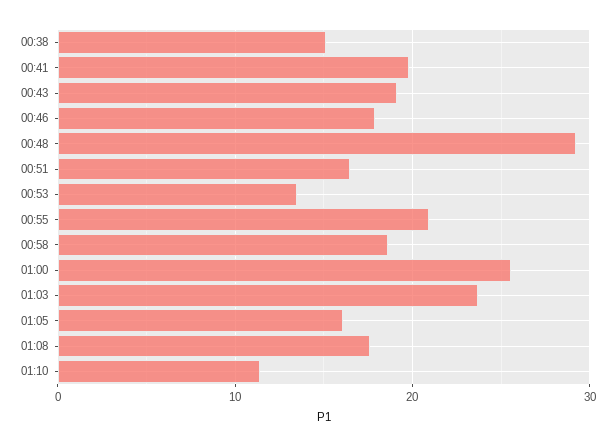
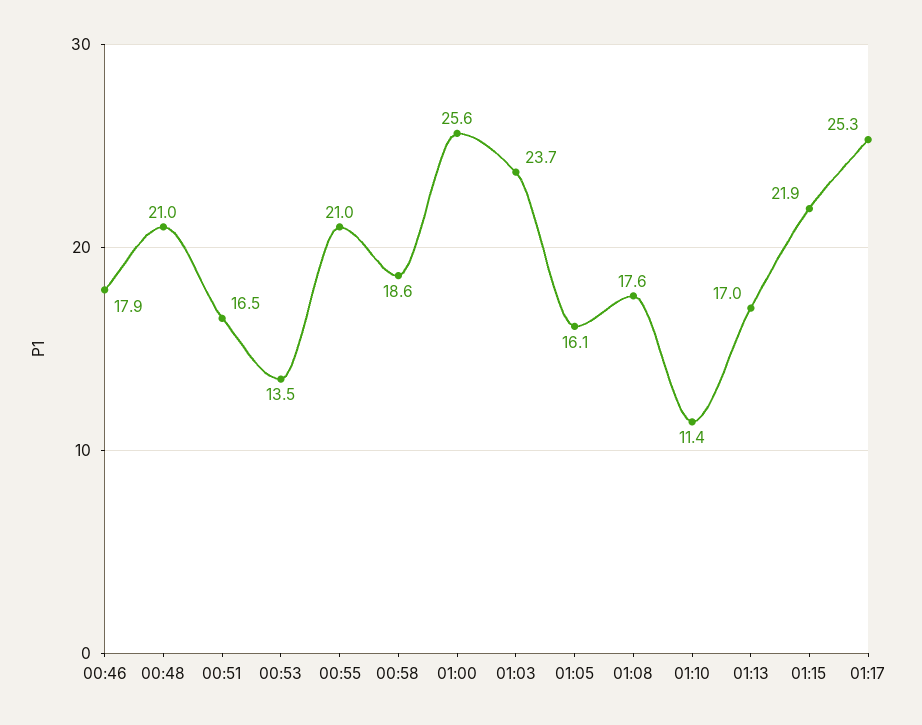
00:38: 15 -> none
00:41: 20 -> none
00:43: 19 -> none
00:48: 29 -> 21
01:13: none -> 17
01:15: none -> 21.9
01:17: none -> 25.3

